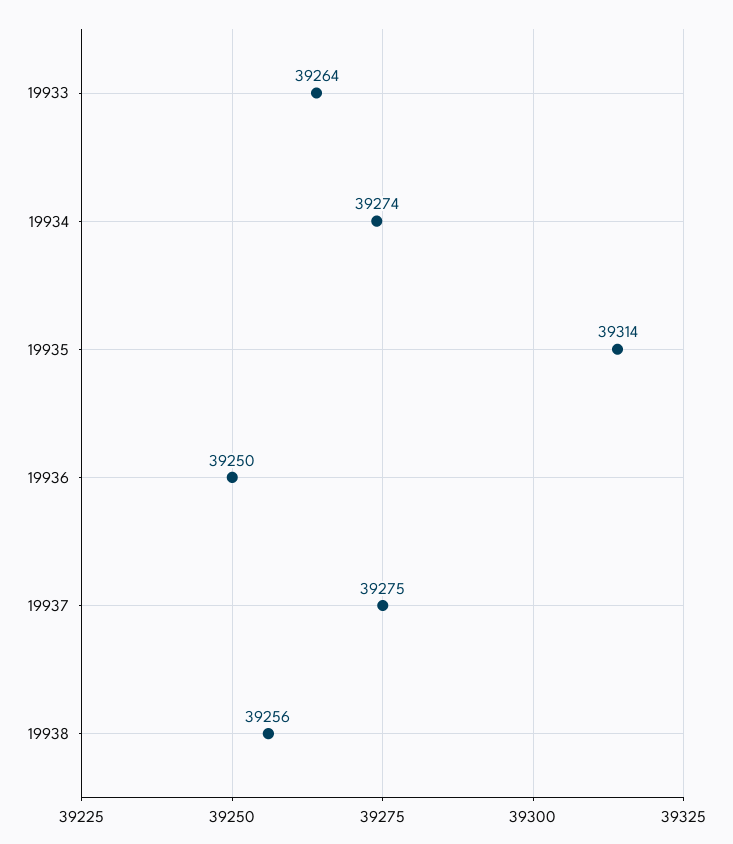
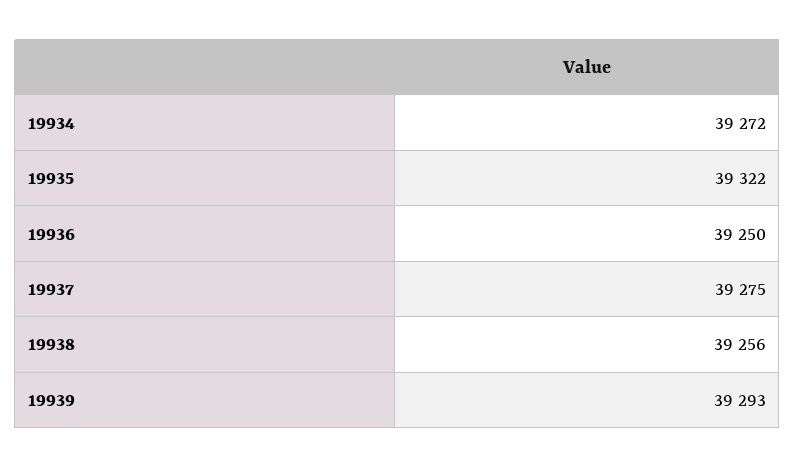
19933: 39264 -> none
19934: 39274 -> 39272
19935: 39314 -> 39322
19939: none -> 39293

